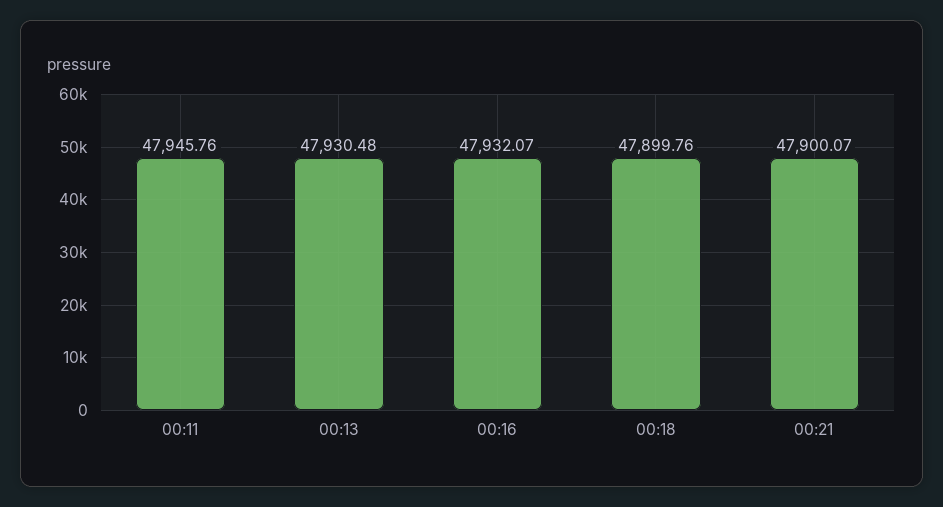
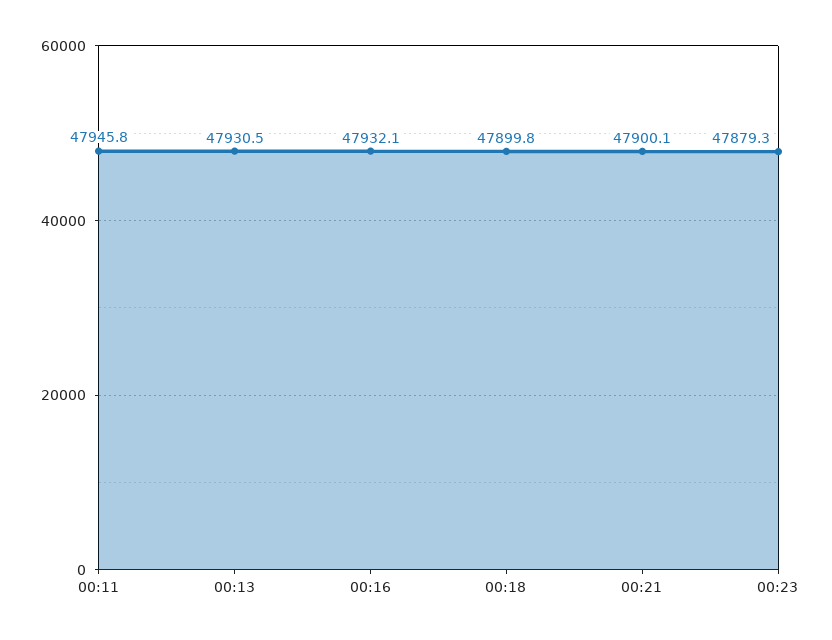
00:23: none -> 47879.3

